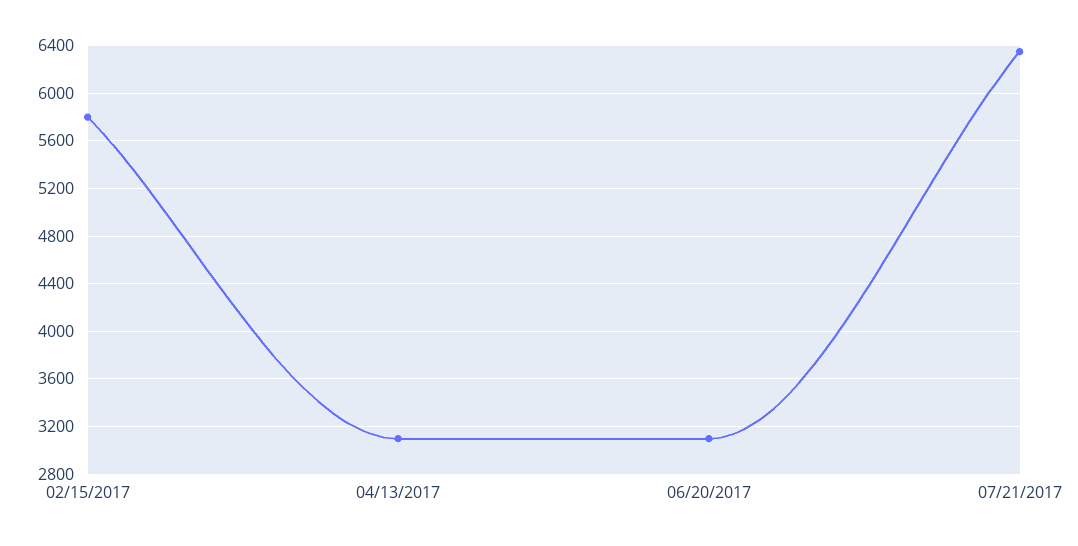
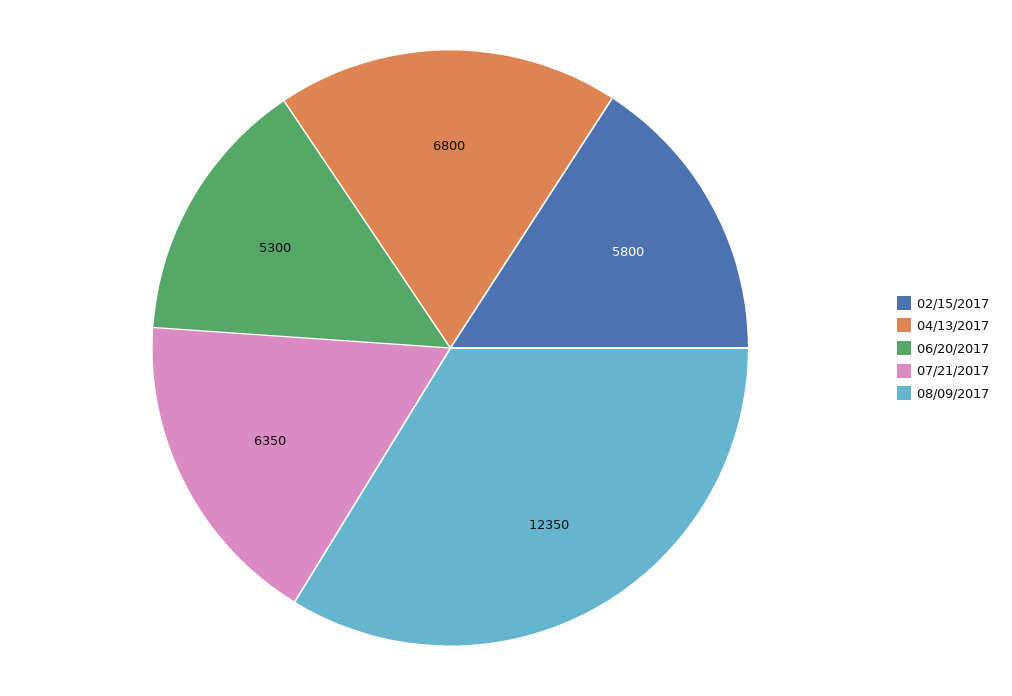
04/13/2017: 3100 -> 6800
06/20/2017: 3100 -> 5300
08/09/2017: none -> 12350

